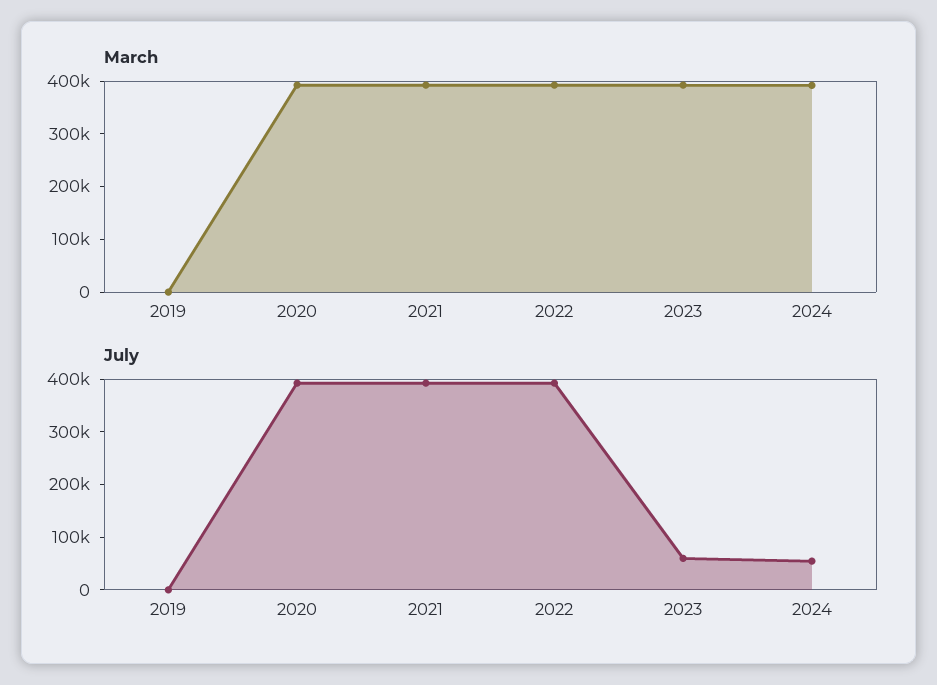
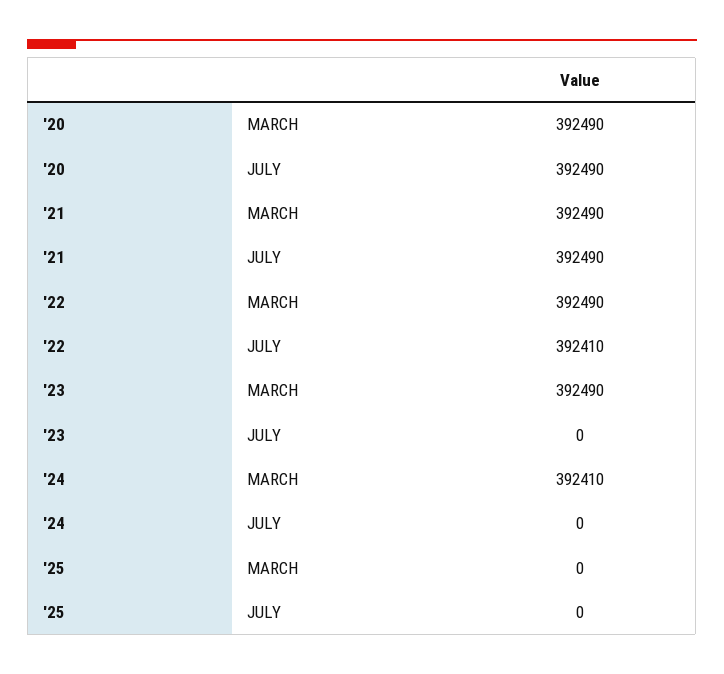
March, 2019: 0 -> none
July, 2019: 0 -> none
July, 2023: 60000 -> 0
July, 2024: 60000 -> 0
March, '25: none -> 0
July, '25: none -> 0

